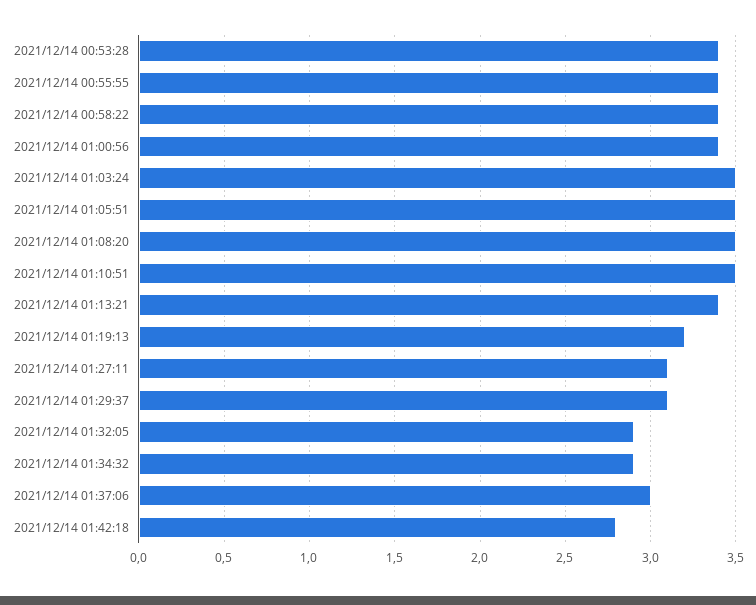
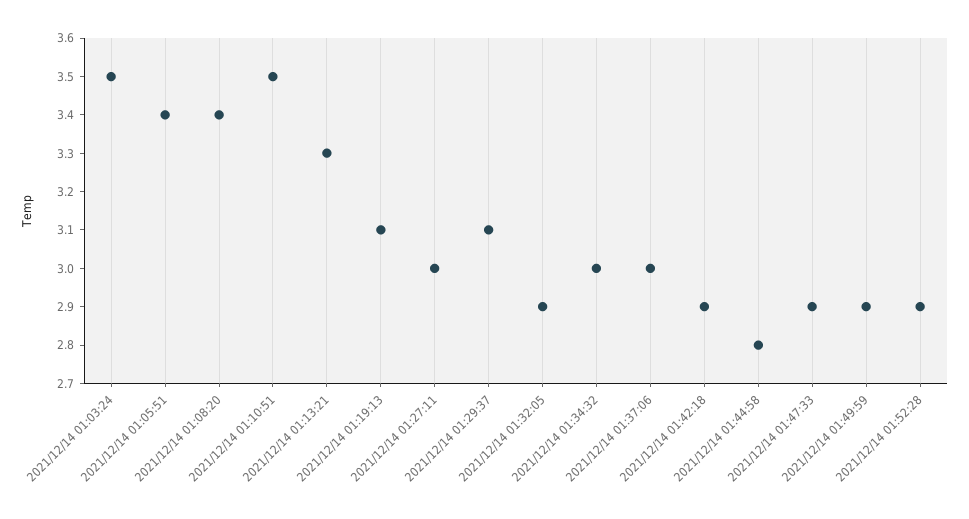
2021/12/14 00:53:28: 3.4 -> none
2021/12/14 00:55:55: 3.4 -> none
2021/12/14 00:58:22: 3.4 -> none
2021/12/14 01:00:56: 3.4 -> none
2021/12/14 01:05:51: 3.5 -> 3.4
2021/12/14 01:08:20: 3.5 -> 3.4
2021/12/14 01:13:21: 3.4 -> 3.3
2021/12/14 01:19:13: 3.2 -> 3.1
2021/12/14 01:27:11: 3.1 -> 3
2021/12/14 01:34:32: 2.9 -> 3
2021/12/14 01:42:18: 2.8 -> 2.9
2021/12/14 01:44:58: none -> 2.8
2021/12/14 01:47:33: none -> 2.9
2021/12/14 01:49:59: none -> 2.9
2021/12/14 01:52:28: none -> 2.9

